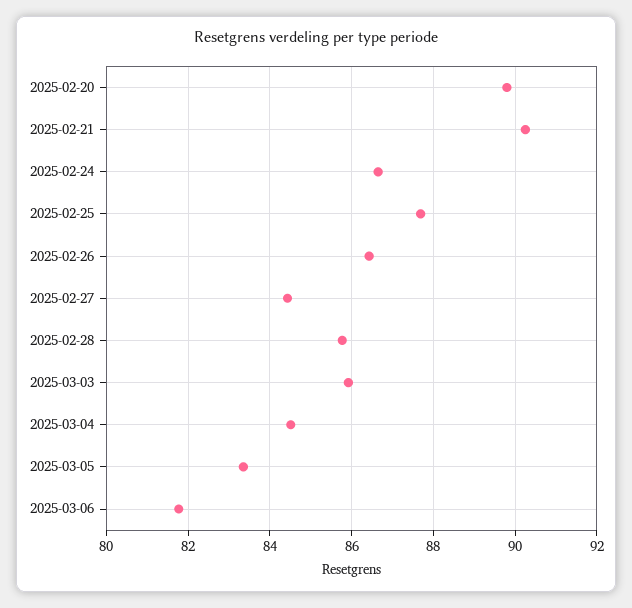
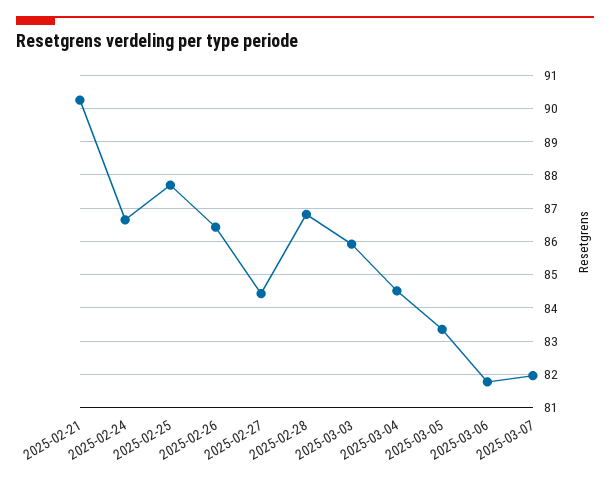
2025-02-20: 89.8 -> none
2025-02-28: 85.8 -> 86.8
2025-03-07: none -> 82

